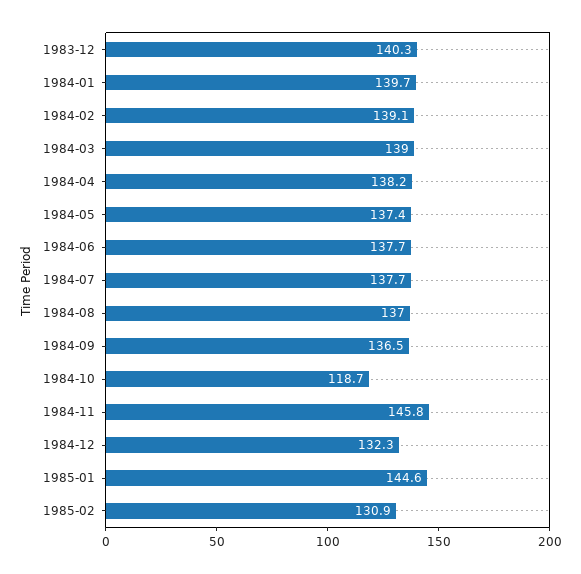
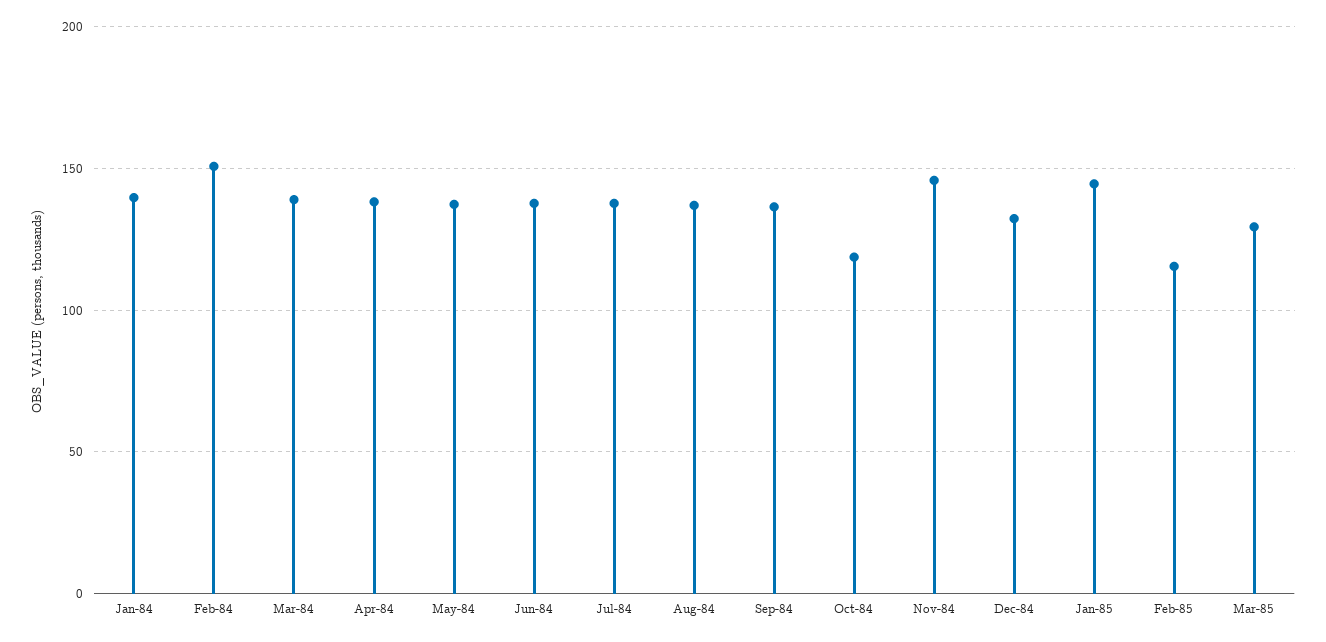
1983-12: 140.3 -> none
1984-02: 139.1 -> 150
1985-02: 130.9 -> 115
Mar-85: none -> 130

